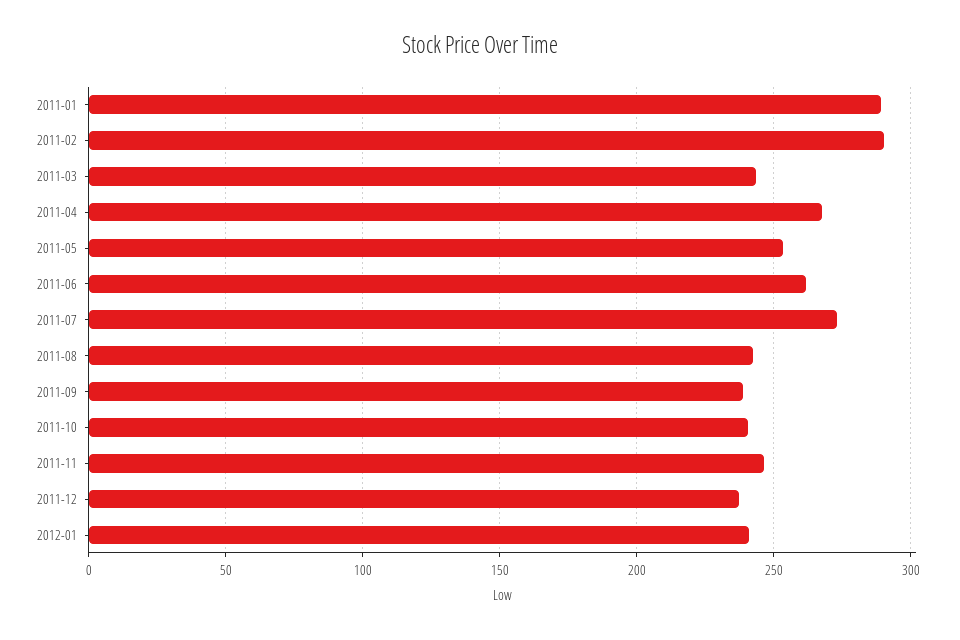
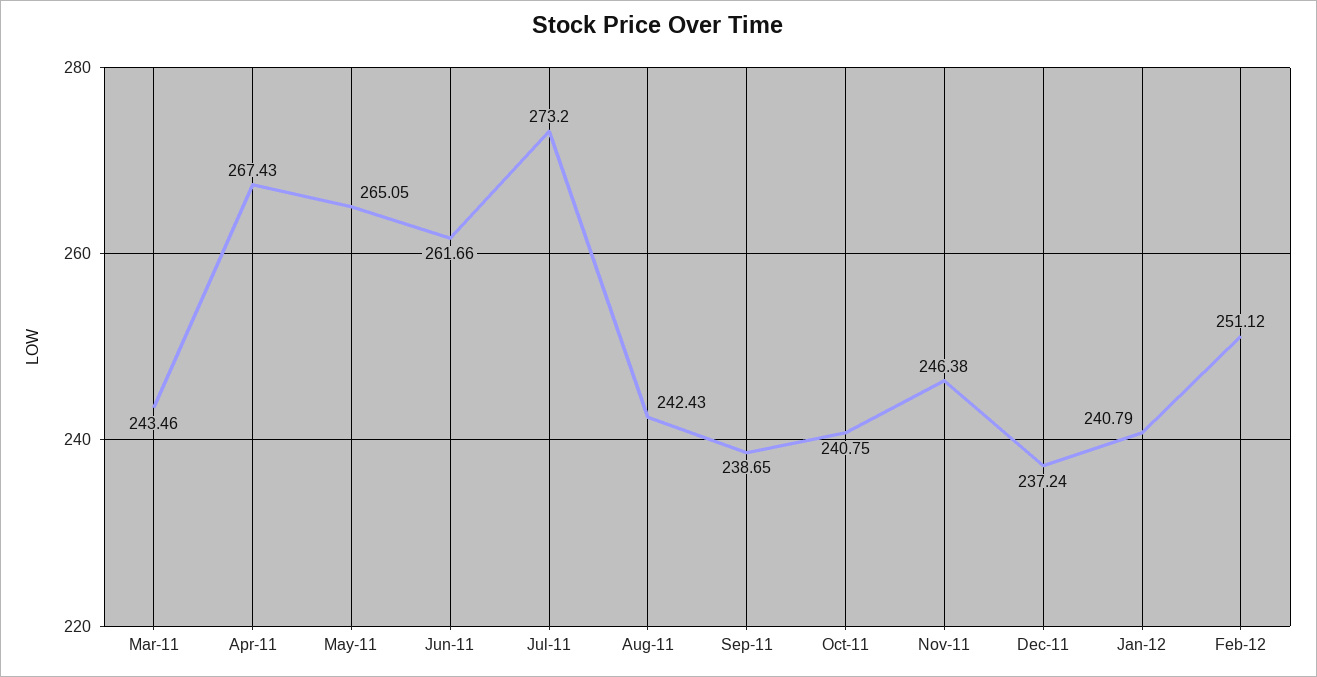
2011-01: 290 -> none
2011-02: 290 -> none
2011-05: 255 -> 265.05
Feb-12: none -> 251.12

